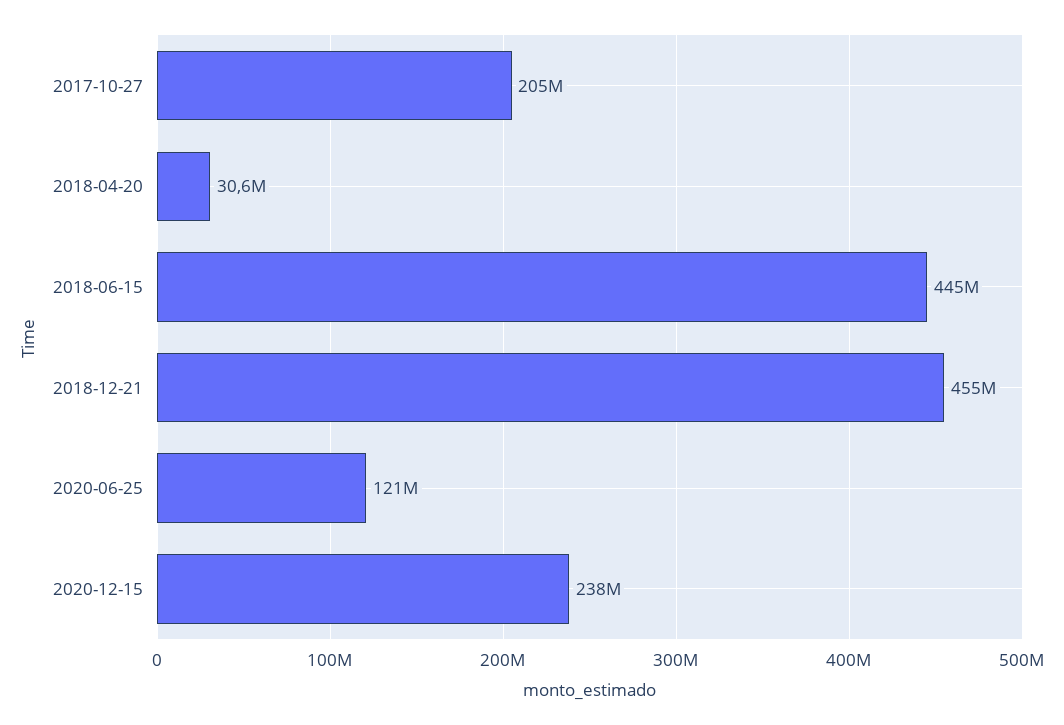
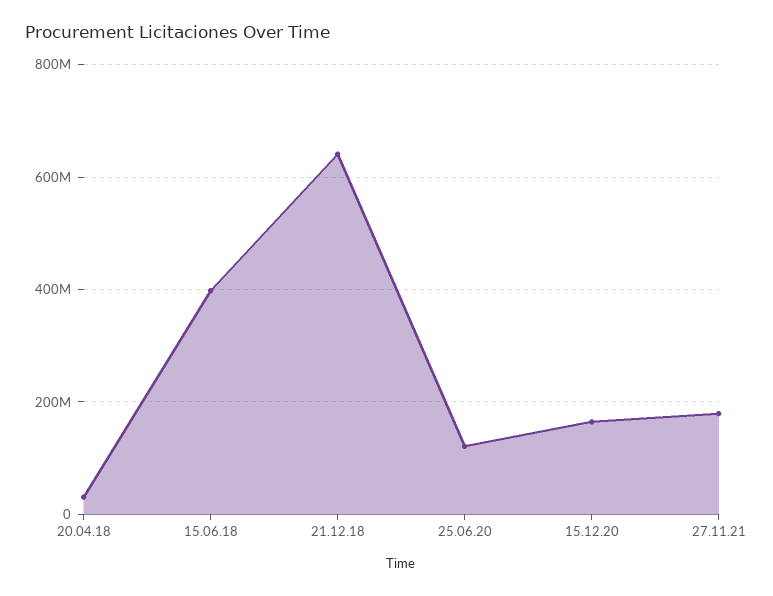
2017-10-27: 205000000 -> none
2018-06-15: 445000000 -> 400000000
2018-12-21: 455000000 -> 640000000
2020-12-15: 238000000 -> 160000000
27.11.21: none -> 180000000

